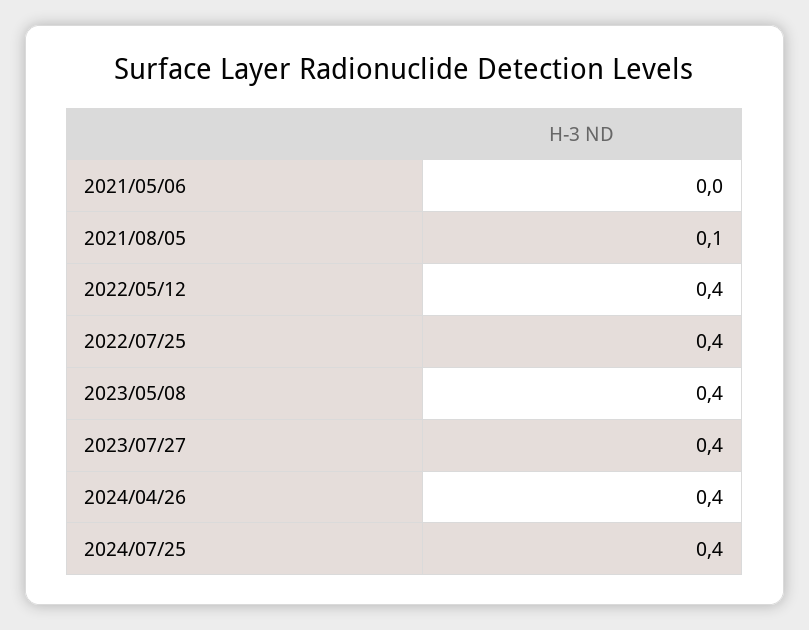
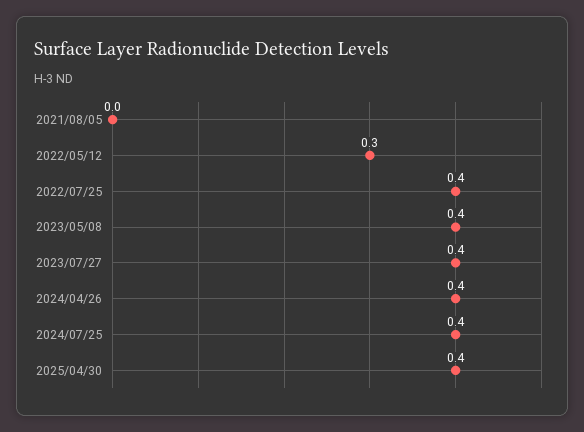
2021/05/06: 0 -> none
2021/08/05: 0.1 -> 0
2022/05/12: 0.4 -> 0.3
2025/04/30: none -> 0.4

